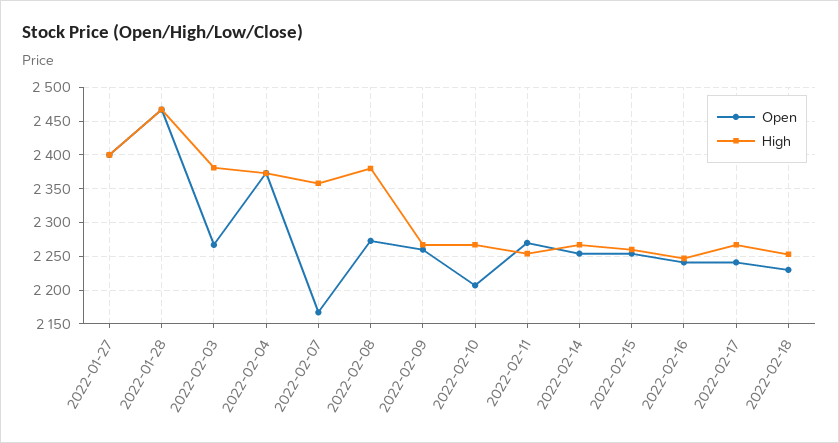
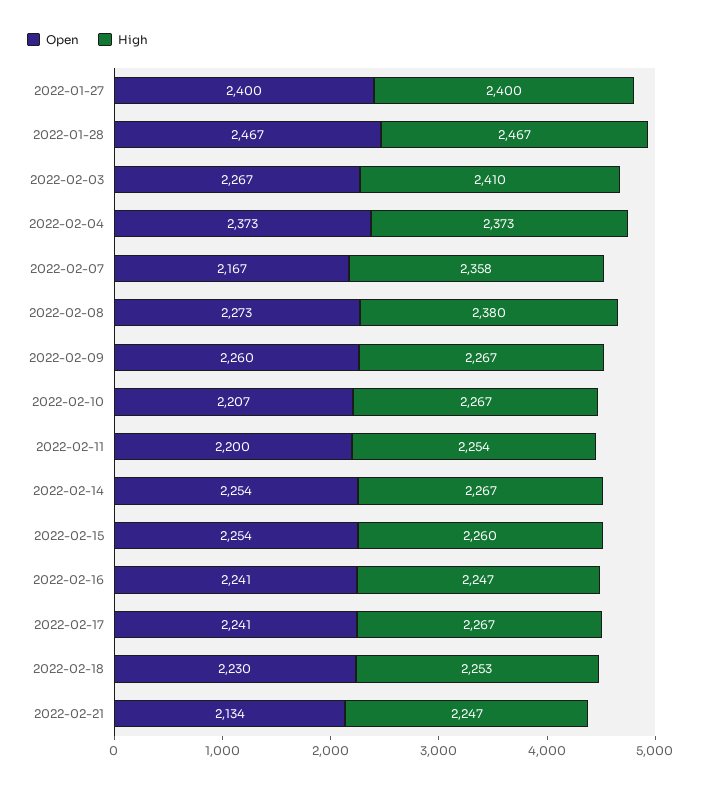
High, 2022-02-03: 2380 -> 2410
Open, 2022-02-11: 2270 -> 2200
Open, 2022-02-21: none -> 2134
High, 2022-02-21: none -> 2247

